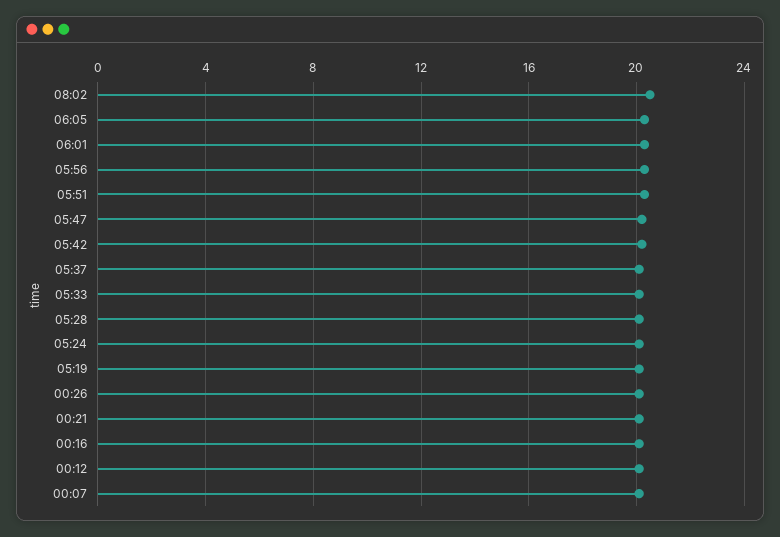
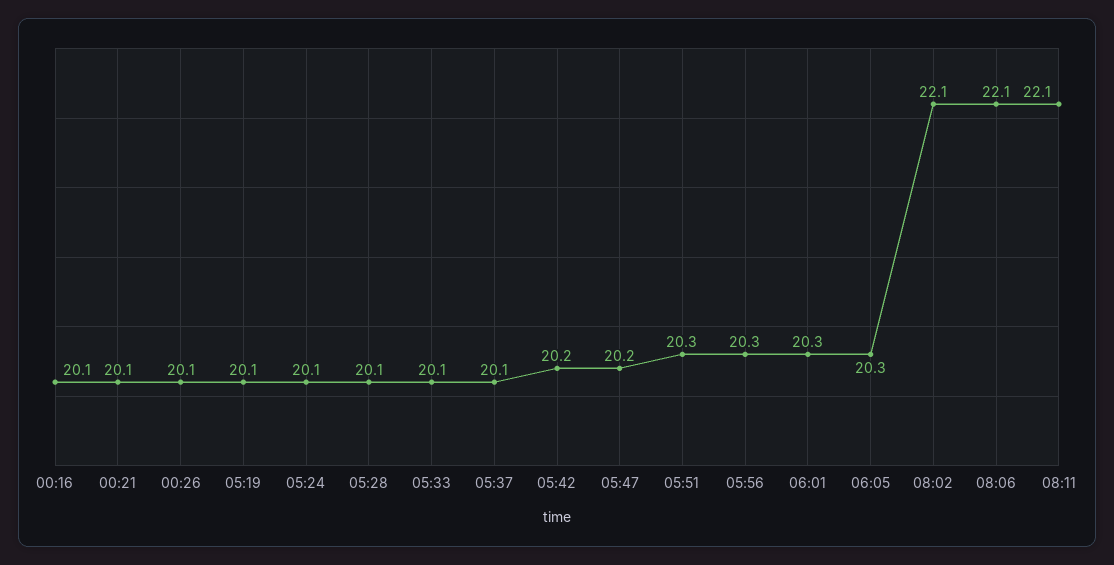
08:02: 20.5 -> 22.1
00:12: 20 -> none
00:07: 20 -> none
08:06: none -> 22.1
08:11: none -> 22.1

